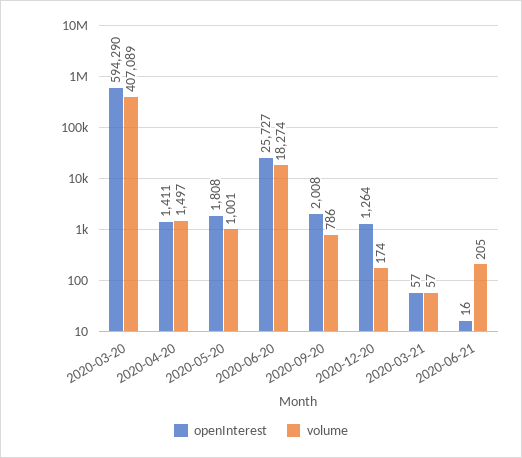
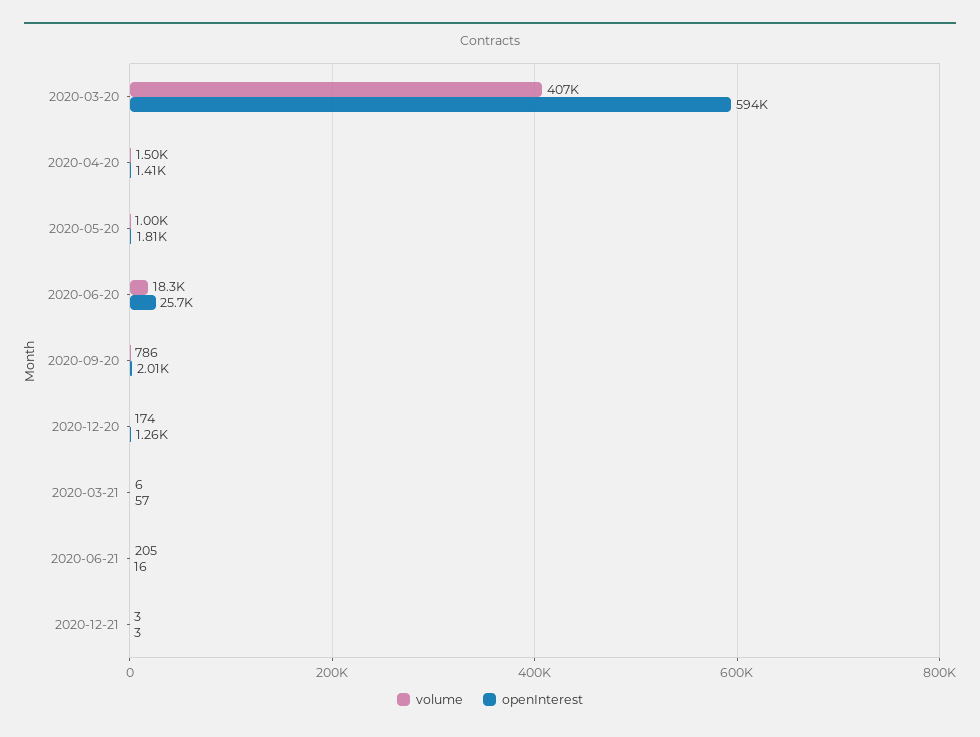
volume, 2020-03-21: 57 -> 6
volume, 2020-12-21: none -> 3
openInterest, 2020-12-21: none -> 3

